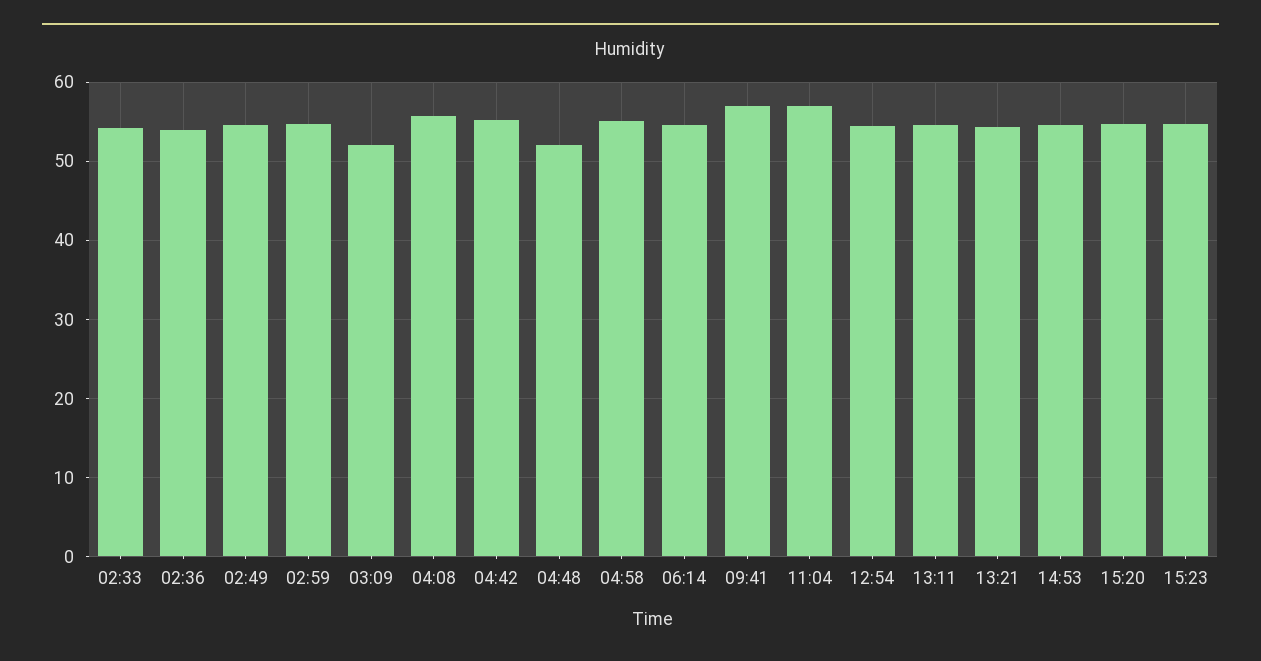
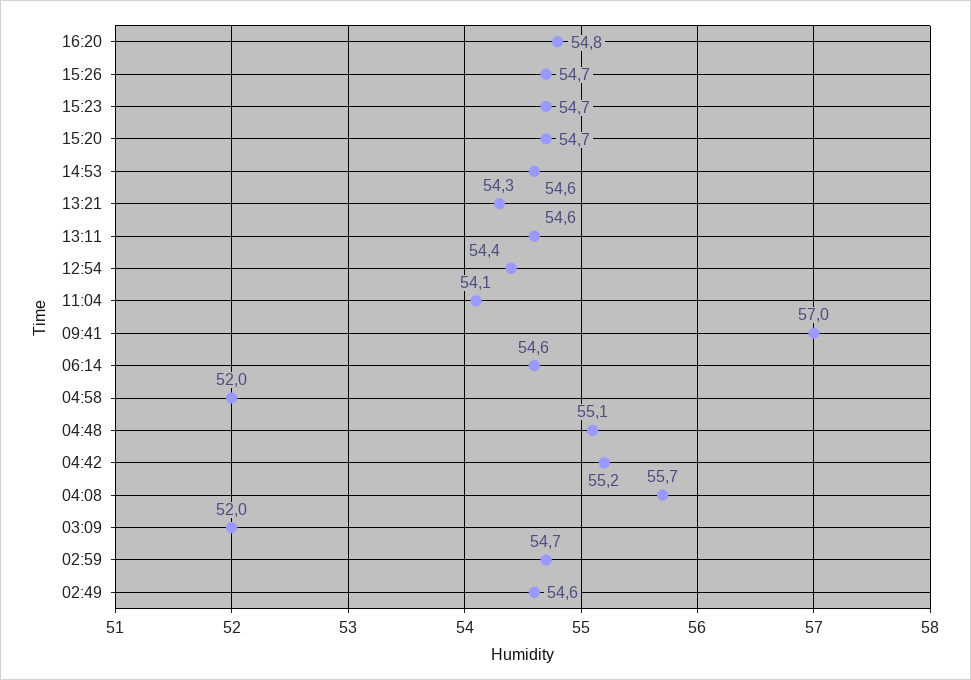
02:33: 54 -> none
02:36: 54 -> none
04:48: 52 -> 55.1
04:58: 55 -> 52
11:04: 57 -> 54.1
16:20: none -> 54.8
15:26: none -> 54.7

